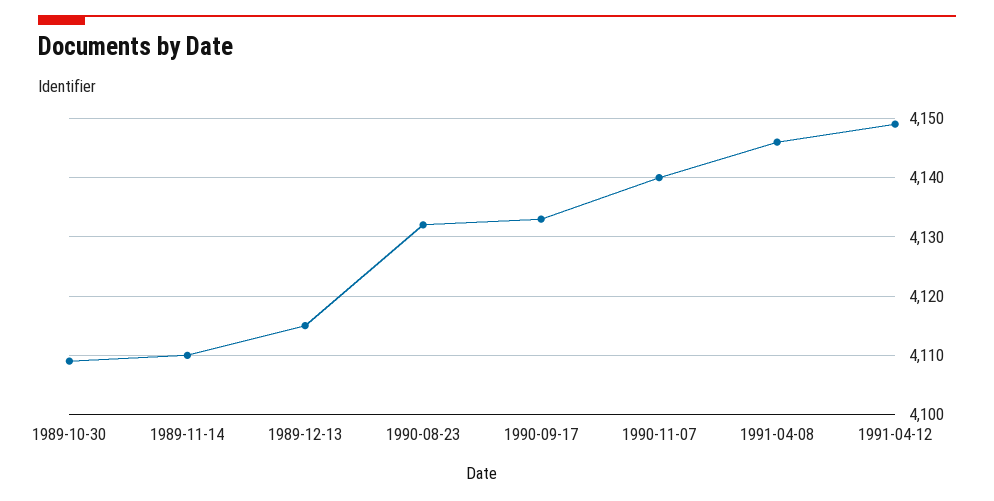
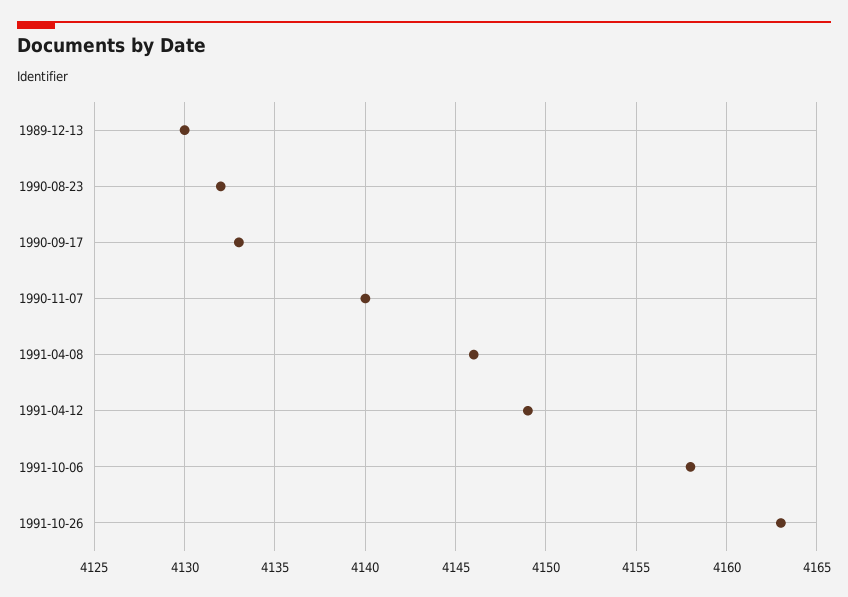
1989-10-30: 4110 -> none
1989-11-14: 4110 -> none
1989-12-13: 4115 -> 4130
1991-10-06: none -> 4158
1991-10-26: none -> 4163

